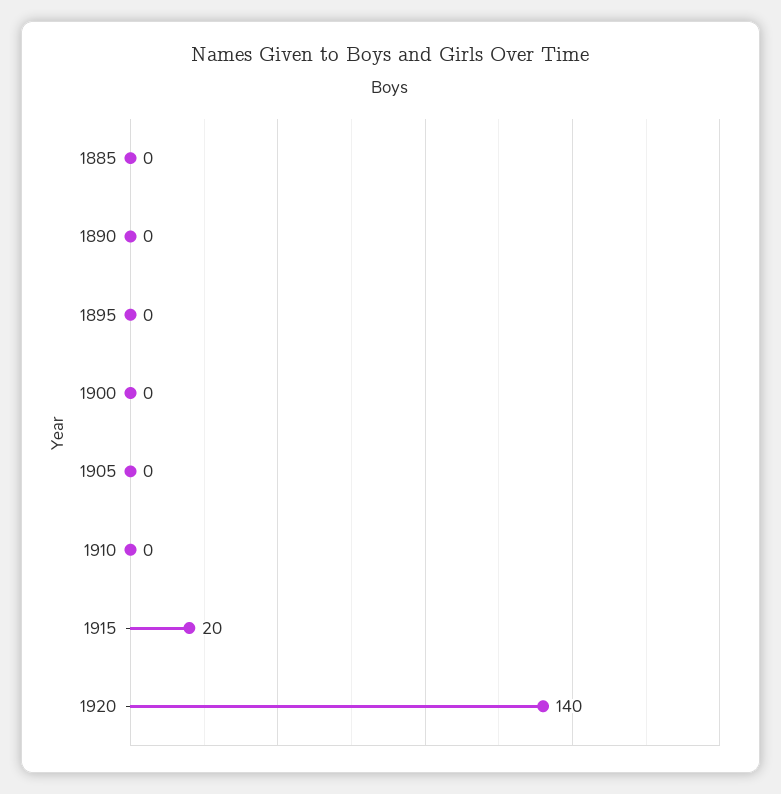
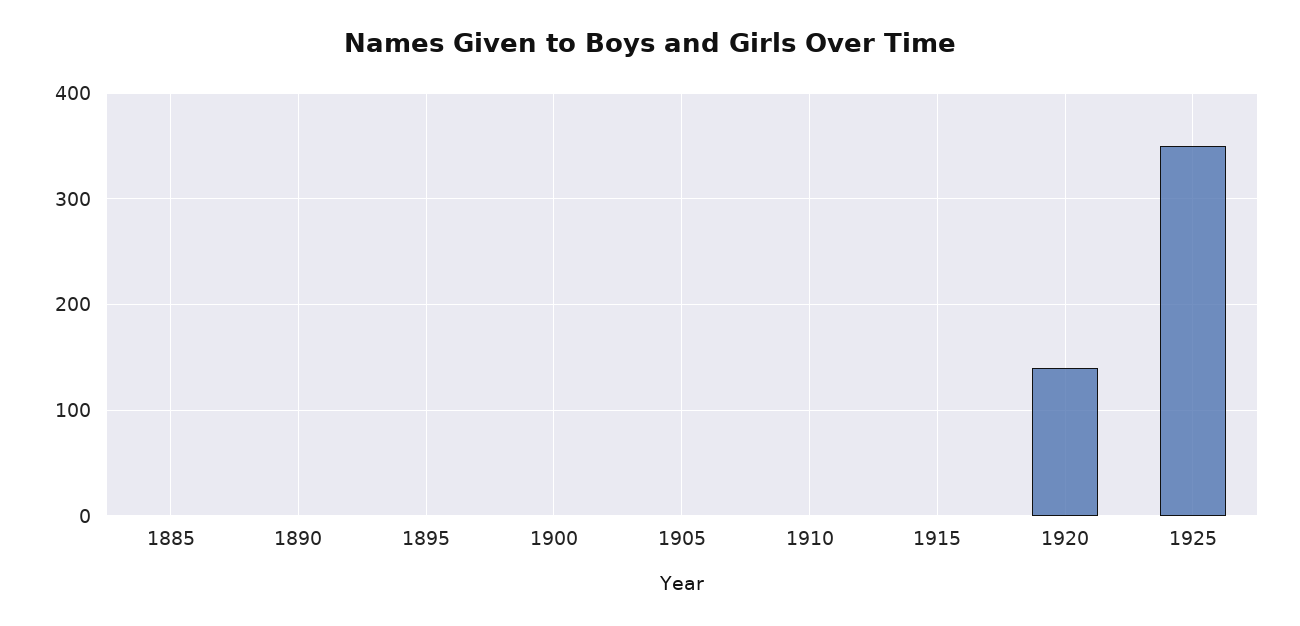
1915: 20 -> 0
1925: none -> 350

